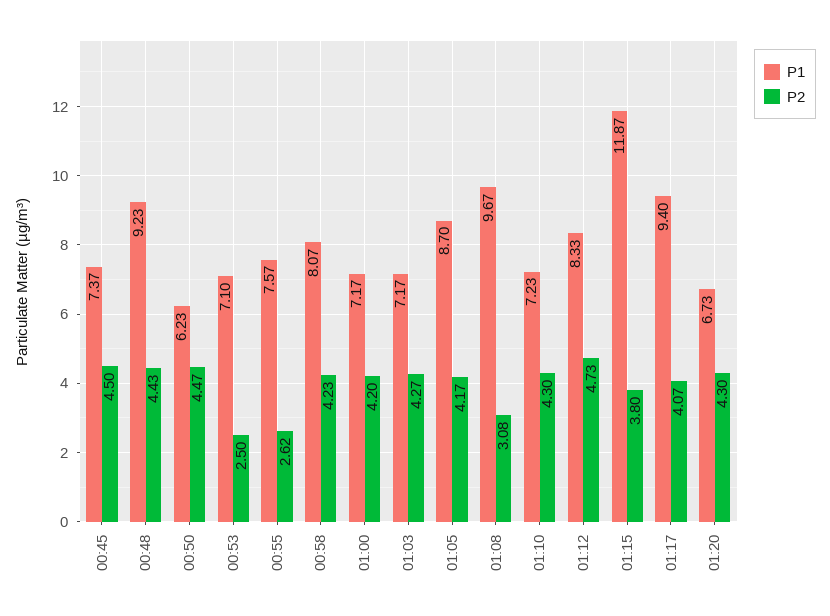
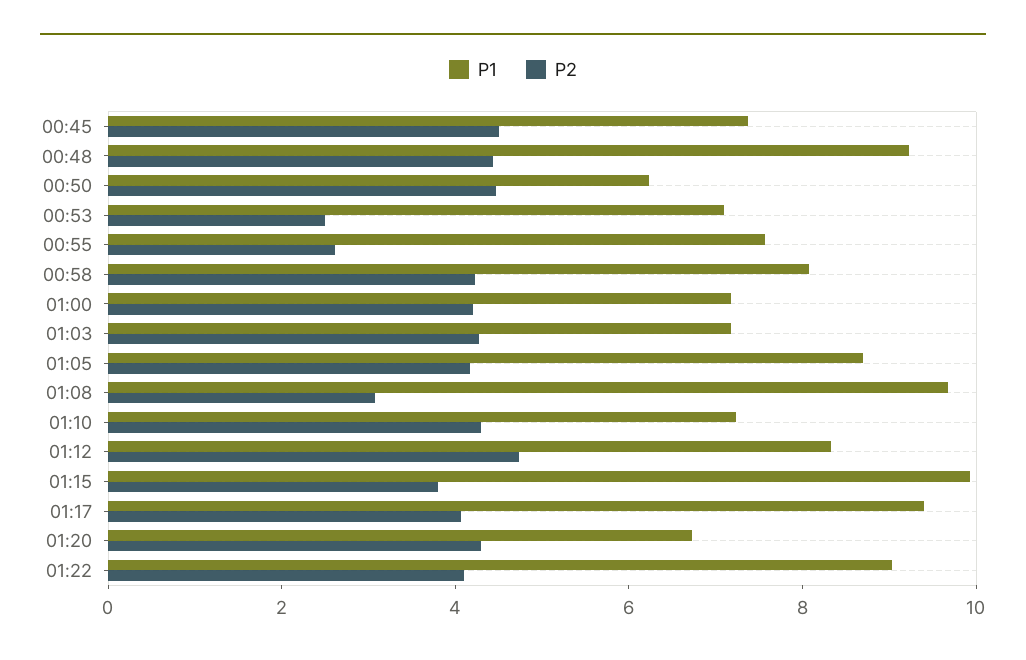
P1, 01:15: 11.87 -> 10
P1, 01:22: none -> 9
P2, 01:22: none -> 4

